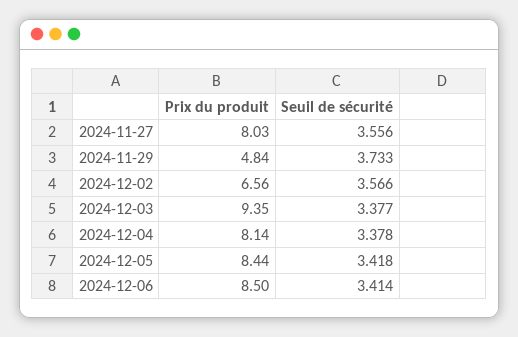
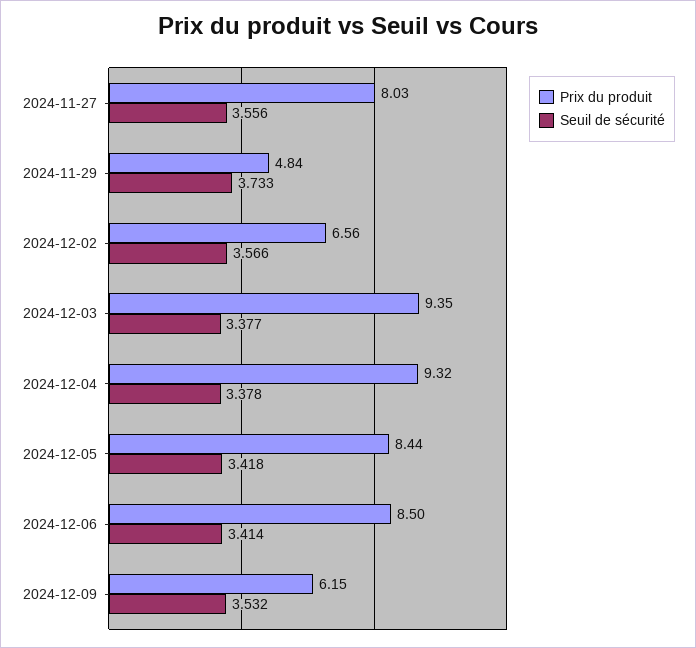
Prix du produit, 2024-12-04: 8.14 -> 9.32
Prix du produit, 2024-12-09: none -> 6.15
Seuil de sécurité, 2024-12-09: none -> 3.532

